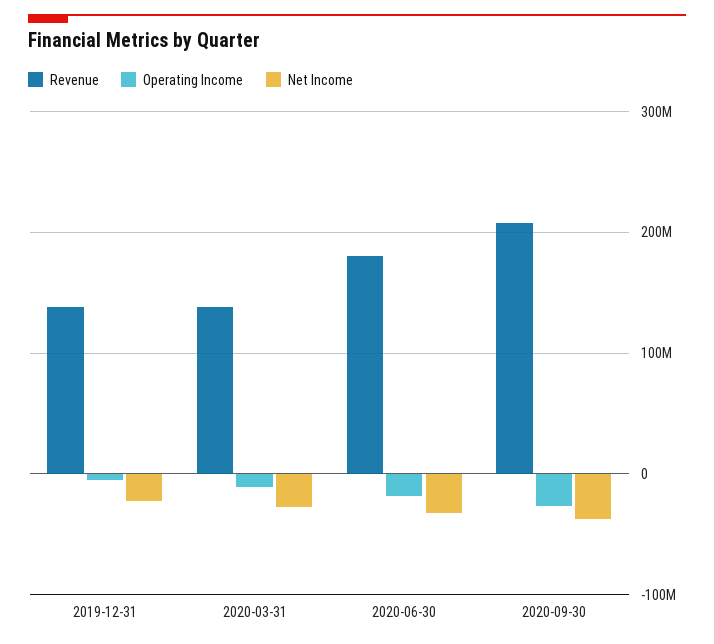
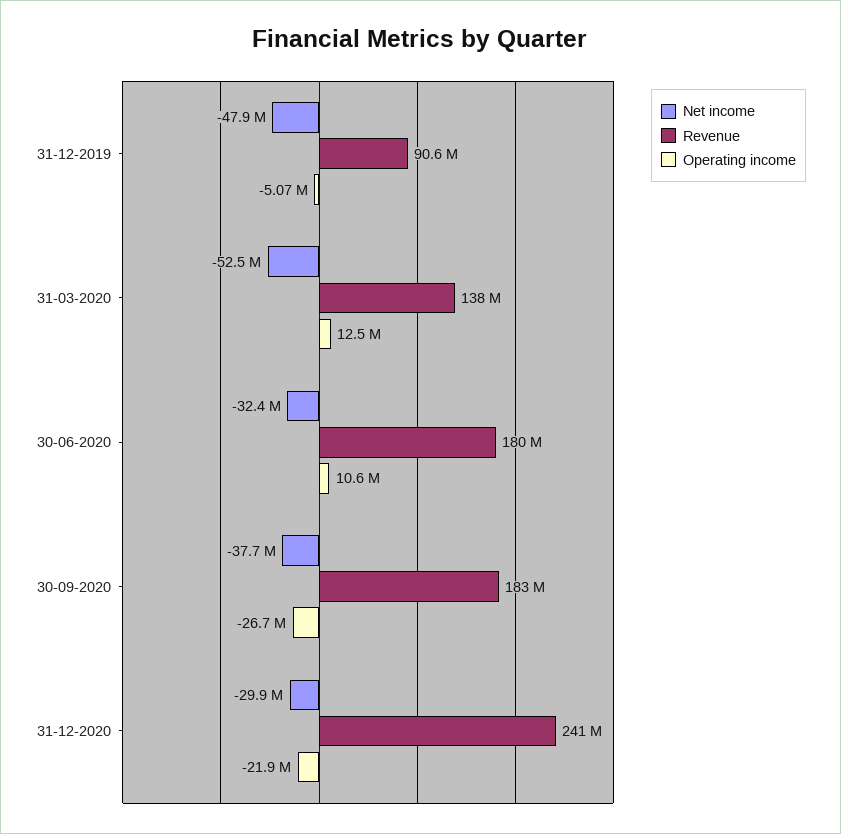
Revenue, 2019-12-31: 140000000 -> 90600000
Net Income, 2019-12-31: -20000000 -> -47900000
Operating Income, 2020-03-31: -10000000 -> 12500000
Net Income, 2020-03-31: -30000000 -> -52500000
Operating Income, 2020-06-30: -20000000 -> 10600000
Revenue, 2020-09-30: 210000000 -> 183000000
Net Income, 31-12-2020: none -> -29900000
Revenue, 31-12-2020: none -> 241000000
Operating Income, 31-12-2020: none -> -21900000

